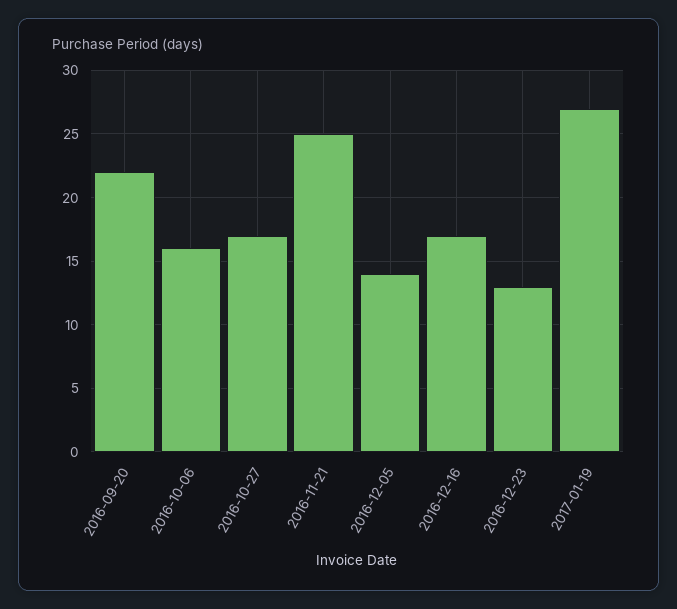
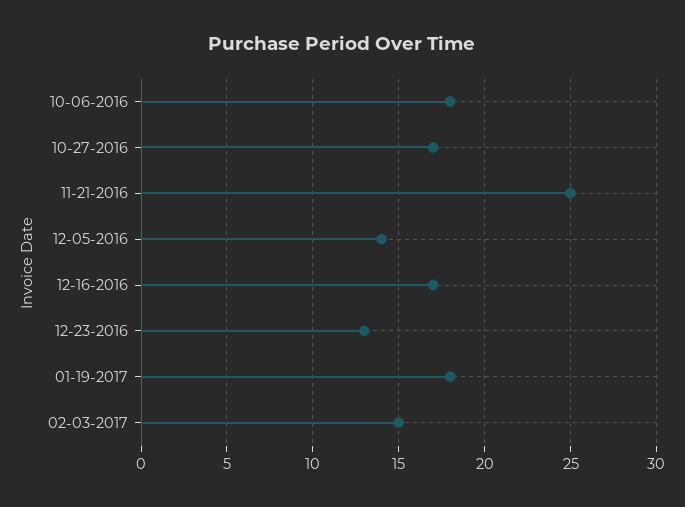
2016-09-20: 22 -> none
2016-10-06: 16 -> 18
2017-01-19: 27 -> 18
02-03-2017: none -> 15

